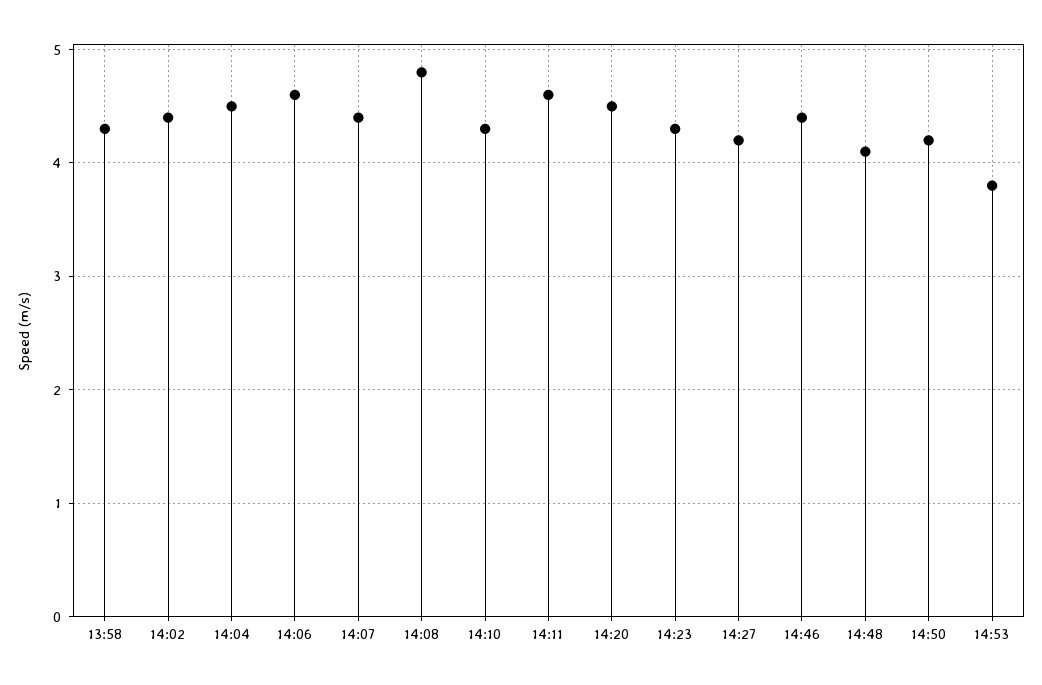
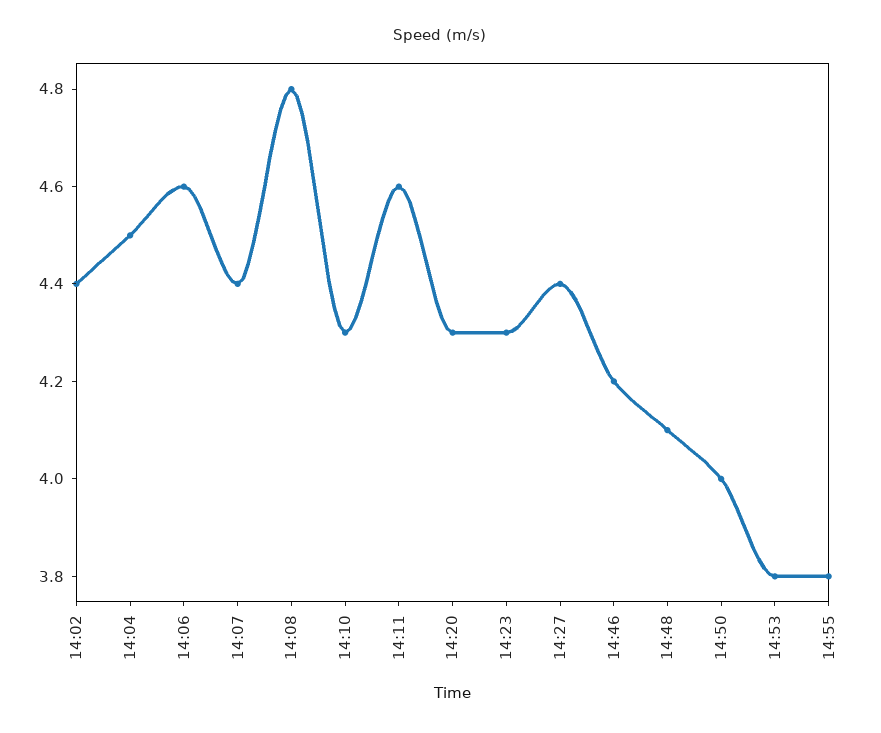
13:58: 4.3 -> none
14:20: 4.5 -> 4.3
14:27: 4.2 -> 4.4
14:46: 4.4 -> 4.2
14:50: 4.2 -> 4
14:55: none -> 3.8

